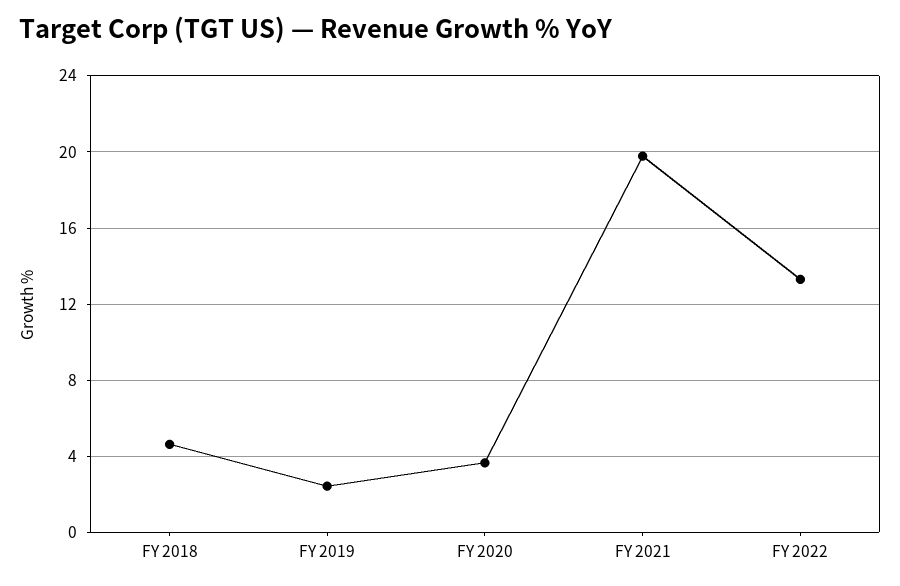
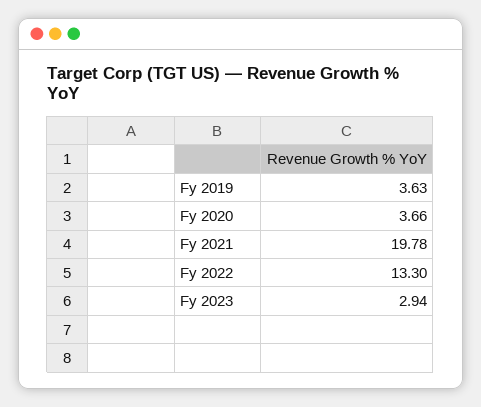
FY 2018: 4.5 -> none
FY 2019: 2.5 -> 3.63
Fy 2023: none -> 2.94

